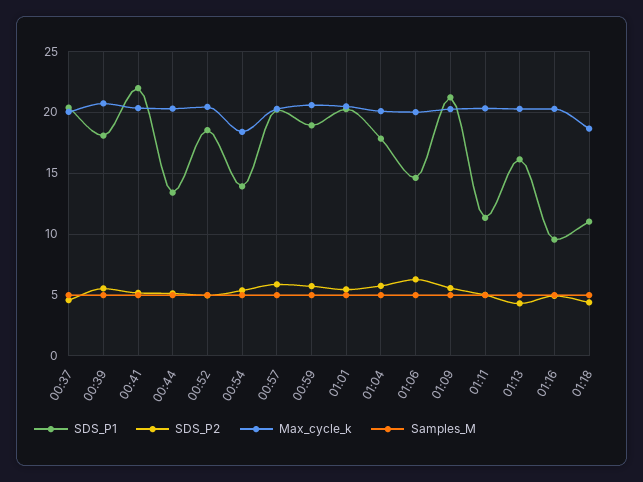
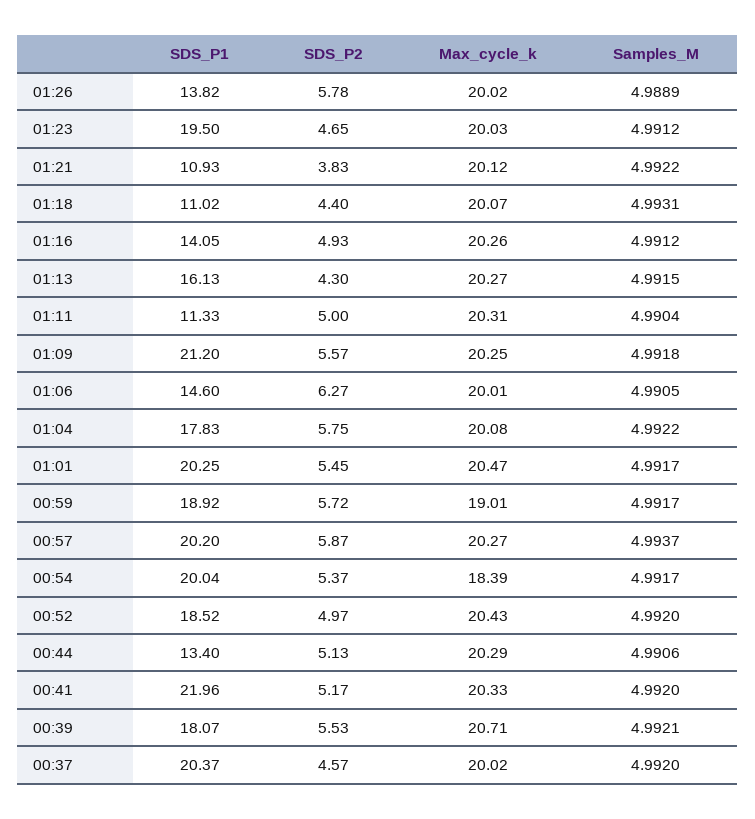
SDS_P1, 00:54: 14 -> 20.04
Max_cycle_k, 00:59: 20.5 -> 19.01
SDS_P1, 01:16: 9.5 -> 14.05
Max_cycle_k, 01:18: 18.5 -> 20.07
SDS_P1, 01:26: none -> 13.82
SDS_P2, 01:26: none -> 5.78
Max_cycle_k, 01:26: none -> 20.02
Samples_M, 01:26: none -> 4.9889
SDS_P1, 01:23: none -> 19.5
SDS_P2, 01:23: none -> 4.65
Max_cycle_k, 01:23: none -> 20.03
Samples_M, 01:23: none -> 4.9912
SDS_P1, 01:21: none -> 10.93
SDS_P2, 01:21: none -> 3.83
Max_cycle_k, 01:21: none -> 20.12
Samples_M, 01:21: none -> 4.9922

